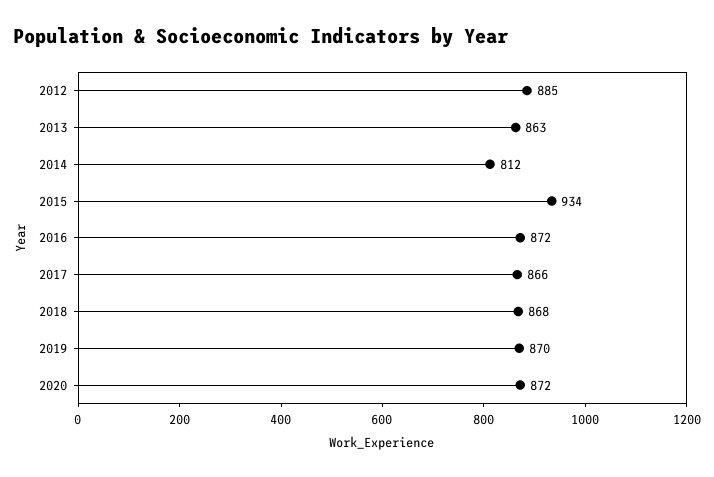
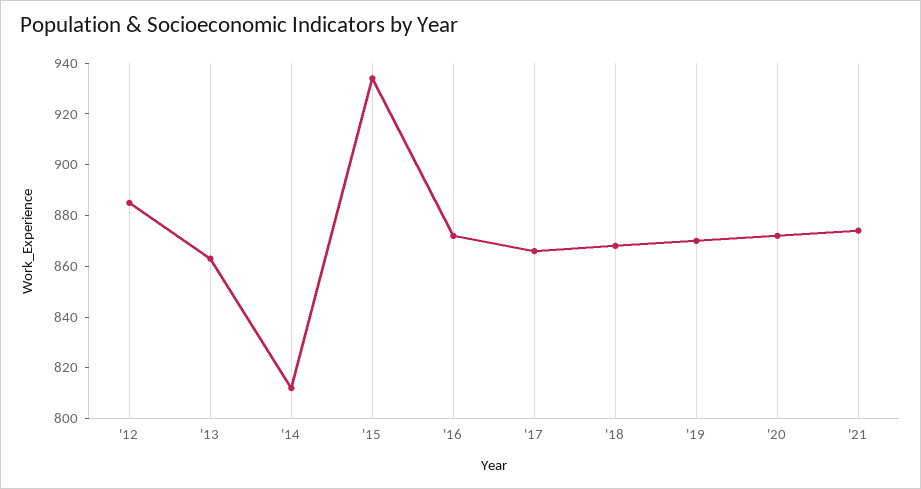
'21: none -> 875

